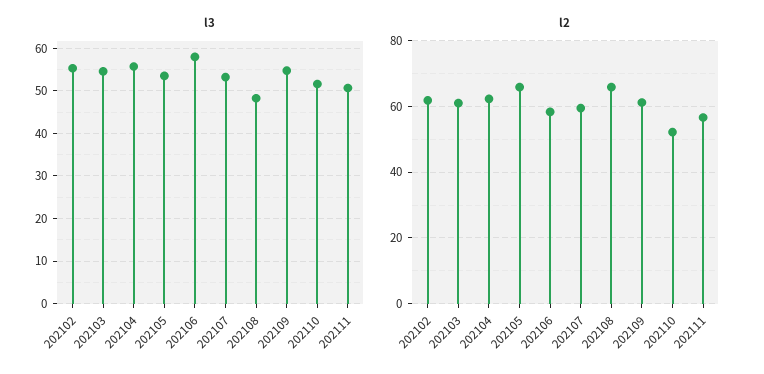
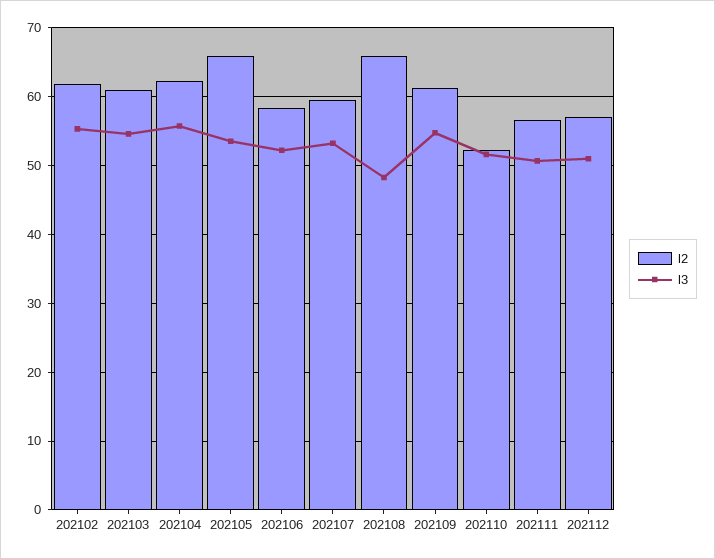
l3, 202106: 58 -> 52
l2, 202112: none -> 57
l3, 202112: none -> 51

